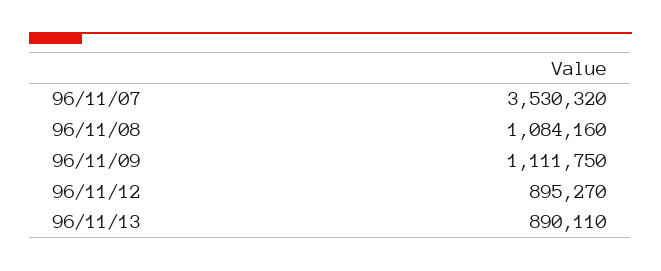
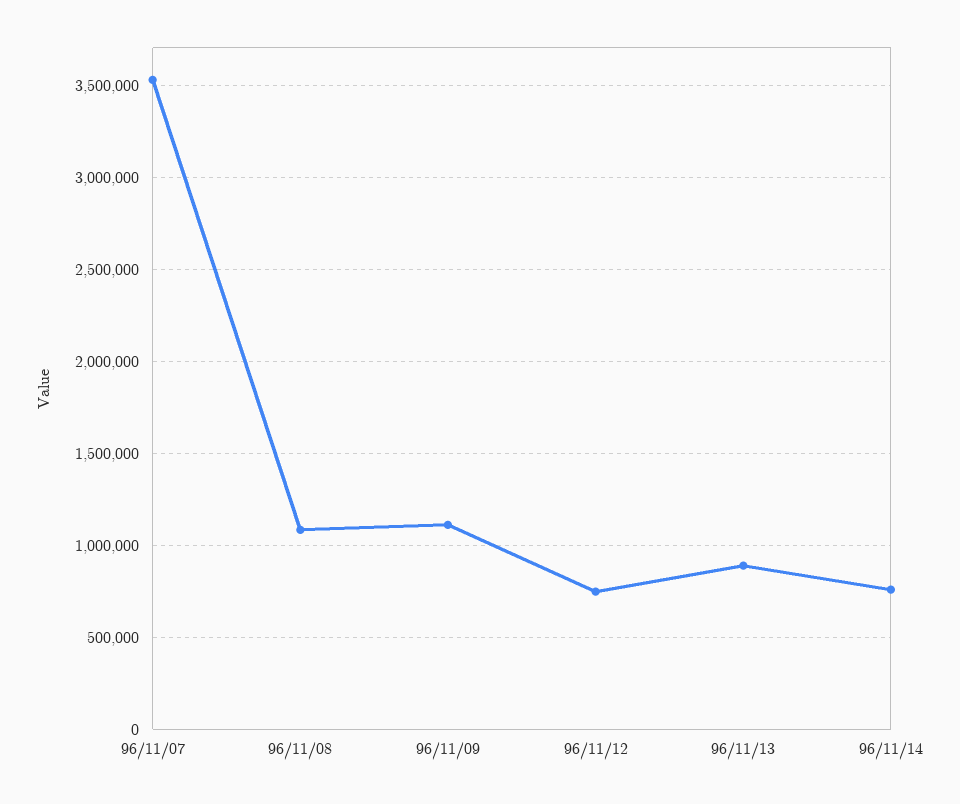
96/11/12: 895270 -> 750000
96/11/14: none -> 750000

